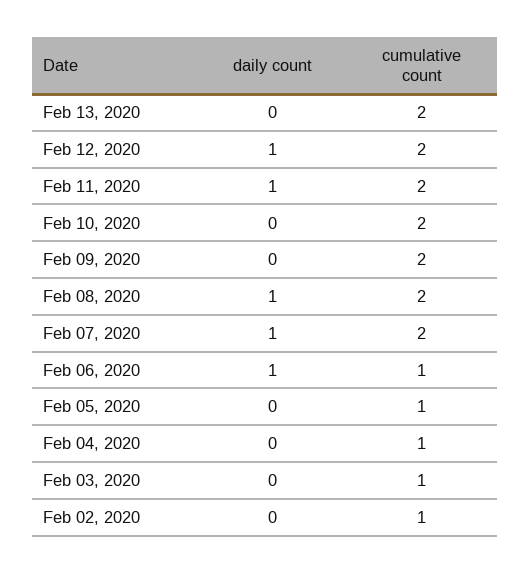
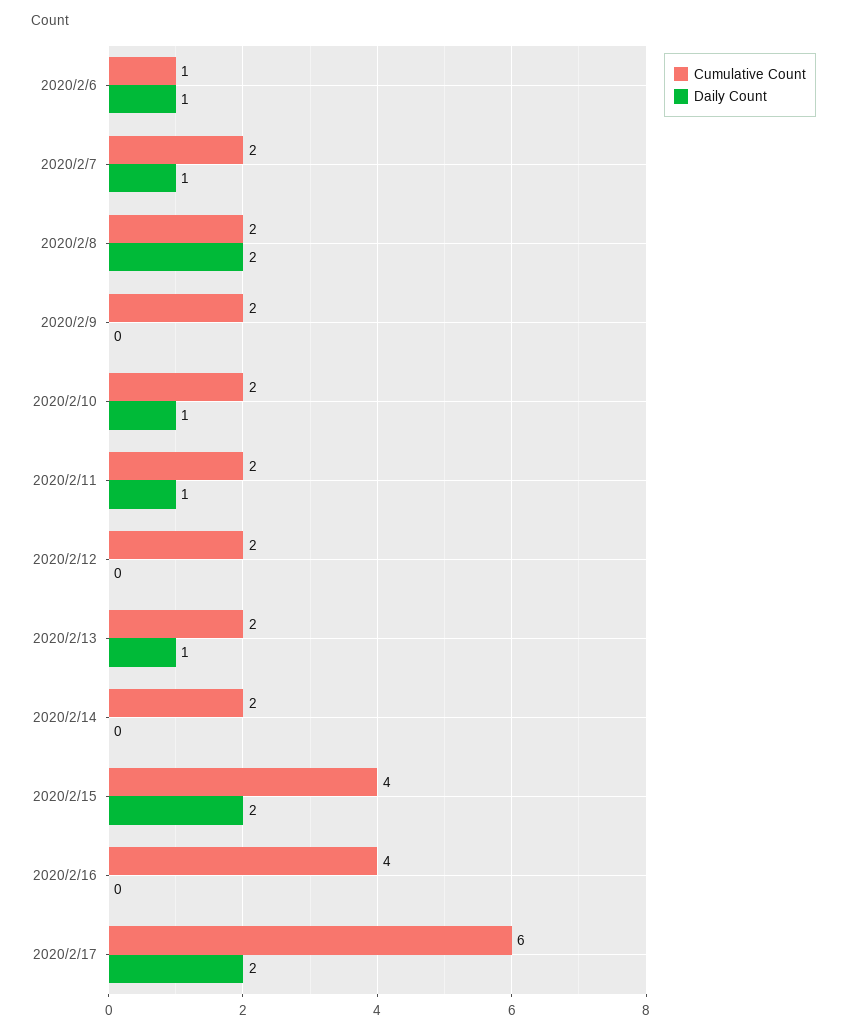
daily count, Feb 13, 2020: 0 -> 1
daily count, Feb 12, 2020: 1 -> 0
daily count, Feb 10, 2020: 0 -> 1
daily count, Feb 08, 2020: 1 -> 2
daily count, Feb 05, 2020: 0 -> none
cumulative count, Feb 05, 2020: 1 -> none
daily count, Feb 04, 2020: 0 -> none
cumulative count, Feb 04, 2020: 1 -> none
daily count, Feb 03, 2020: 0 -> none
cumulative count, Feb 03, 2020: 1 -> none
daily count, Feb 02, 2020: 0 -> none
cumulative count, Feb 02, 2020: 1 -> none
cumulative count, 2020/2/14: none -> 2
daily count, 2020/2/14: none -> 0
cumulative count, 2020/2/15: none -> 4
daily count, 2020/2/15: none -> 2
cumulative count, 2020/2/16: none -> 4
daily count, 2020/2/16: none -> 0
cumulative count, 2020/2/17: none -> 6
daily count, 2020/2/17: none -> 2

